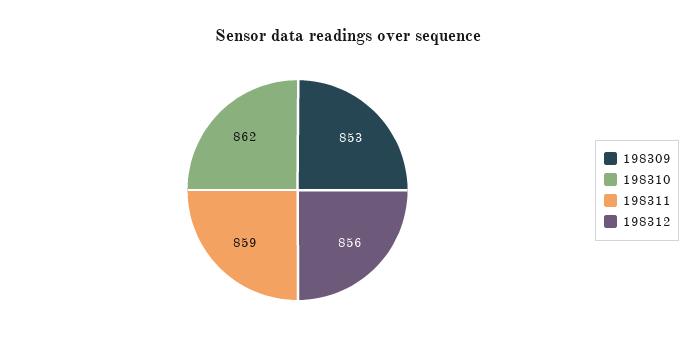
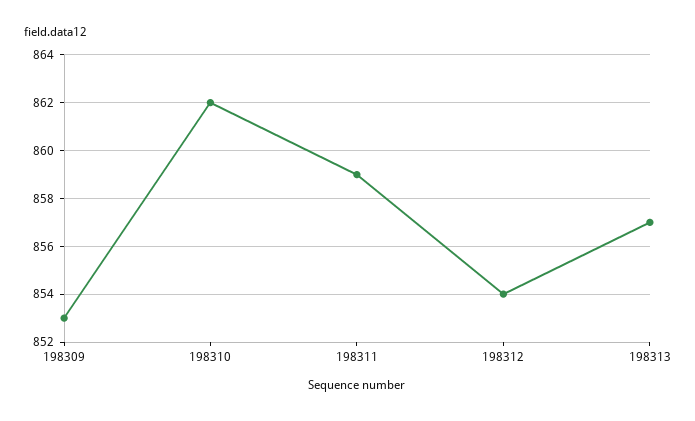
198312: 856 -> 854
198313: none -> 857

